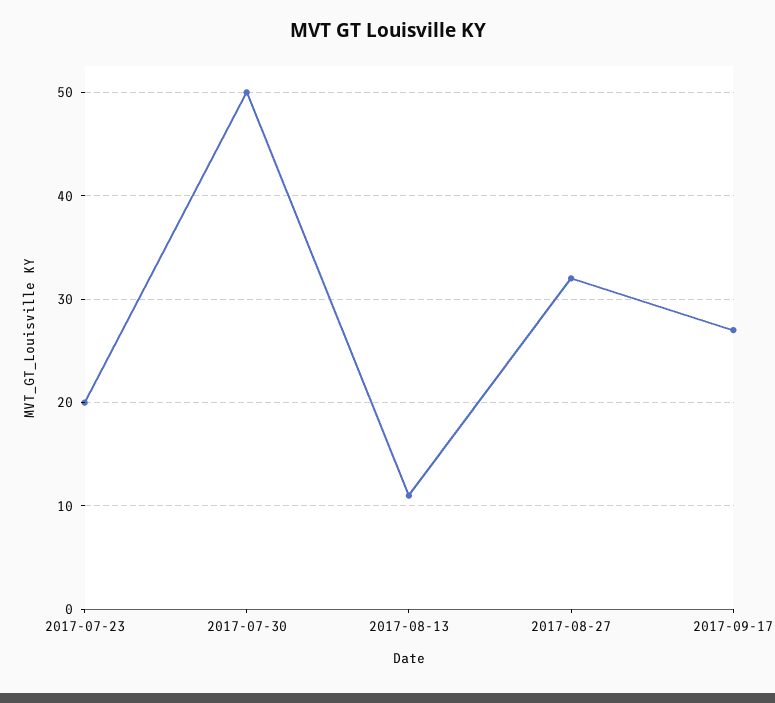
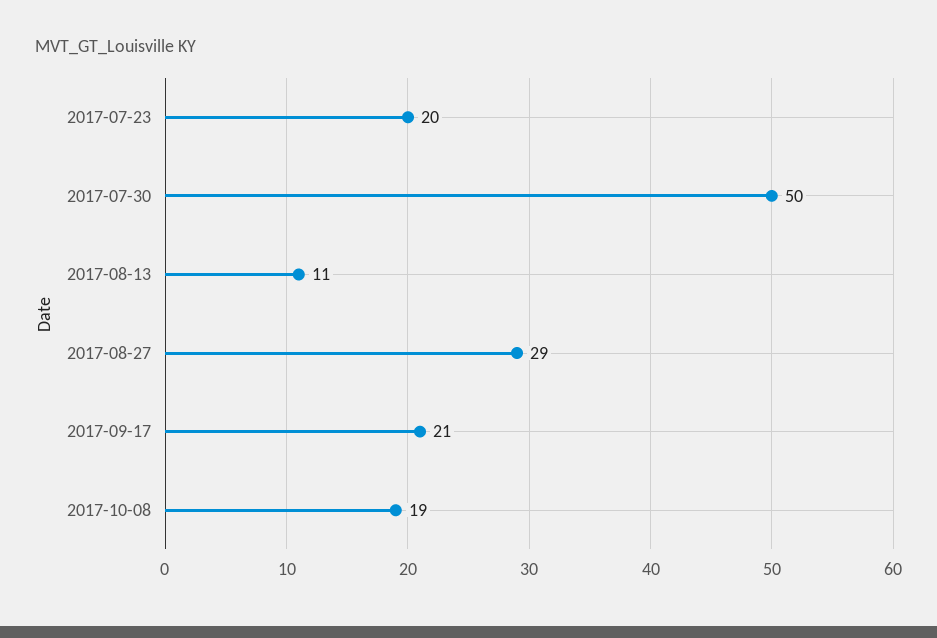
2017-08-27: 32 -> 29
2017-09-17: 27 -> 21
2017-10-08: none -> 19

